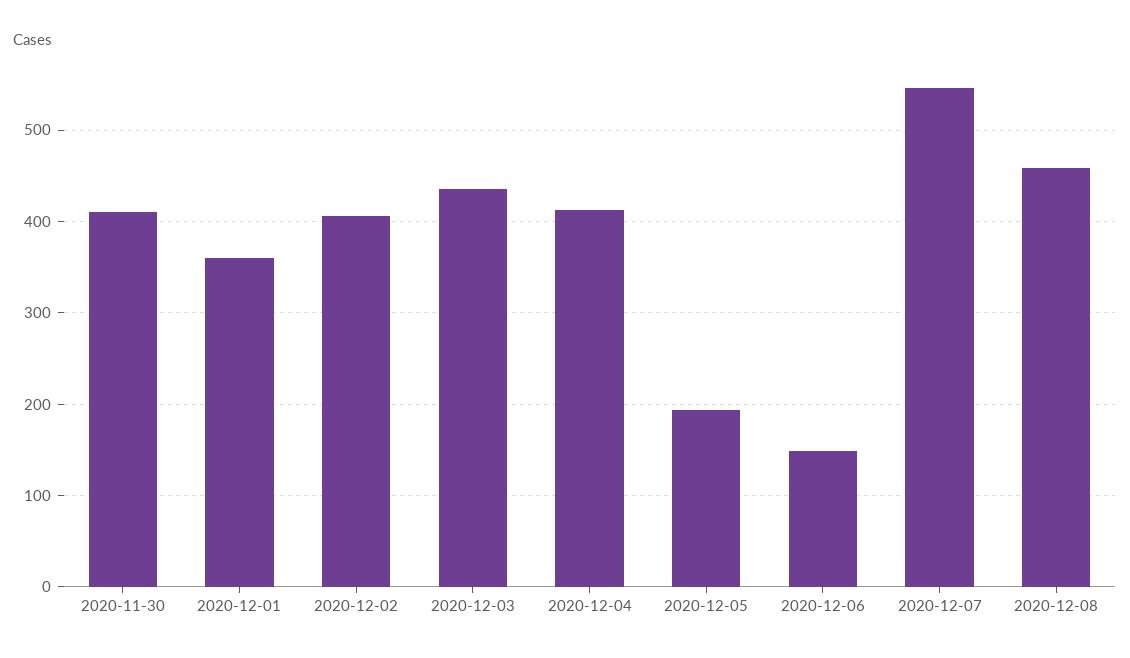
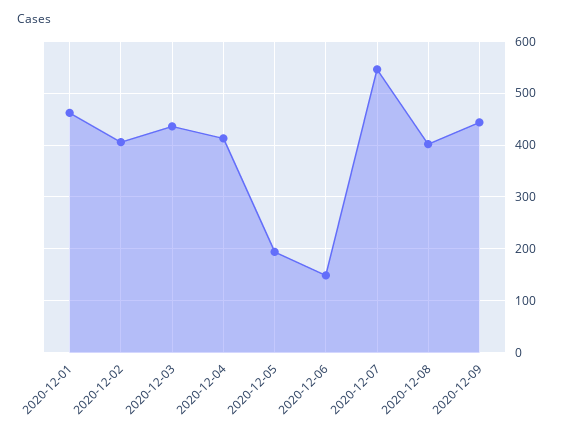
2020-11-30: 410 -> none
2020-12-01: 360 -> 460
2020-12-08: 460 -> 400
2020-12-09: none -> 440

